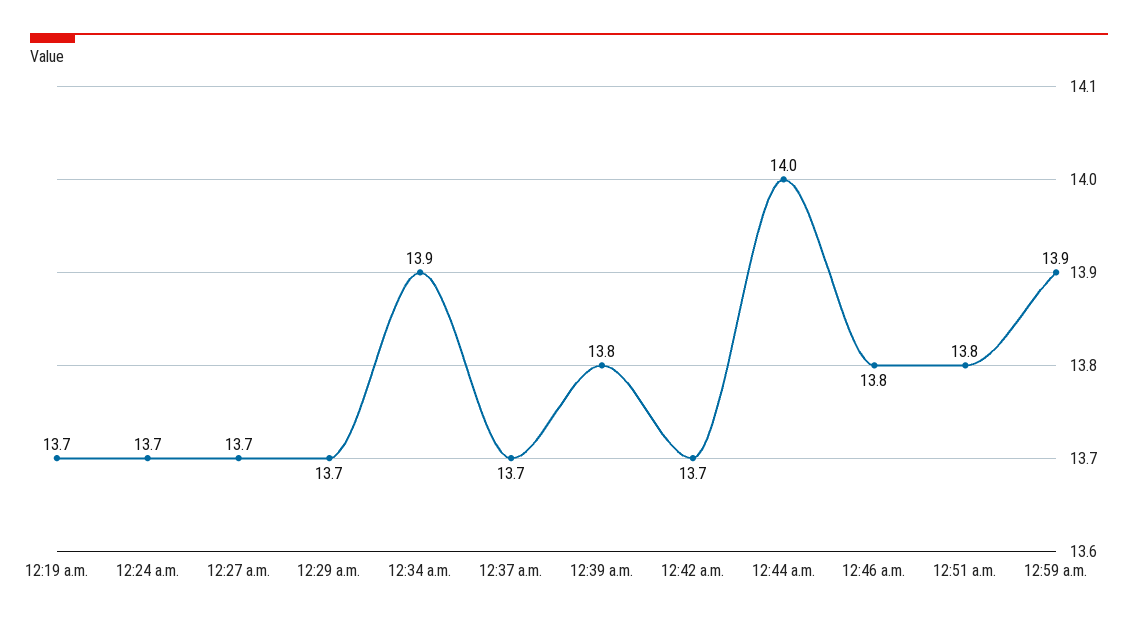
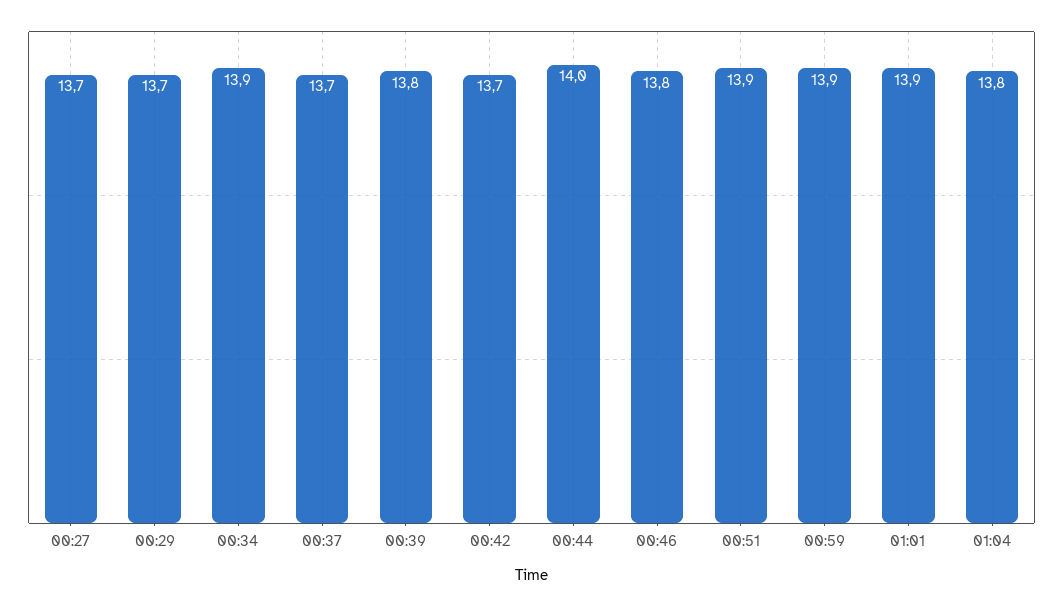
12:19 a.m.: 13.7 -> none
12:24 a.m.: 13.7 -> none
12:51 a.m.: 13.8 -> 13.9
01:01: none -> 13.9
01:04: none -> 13.8

